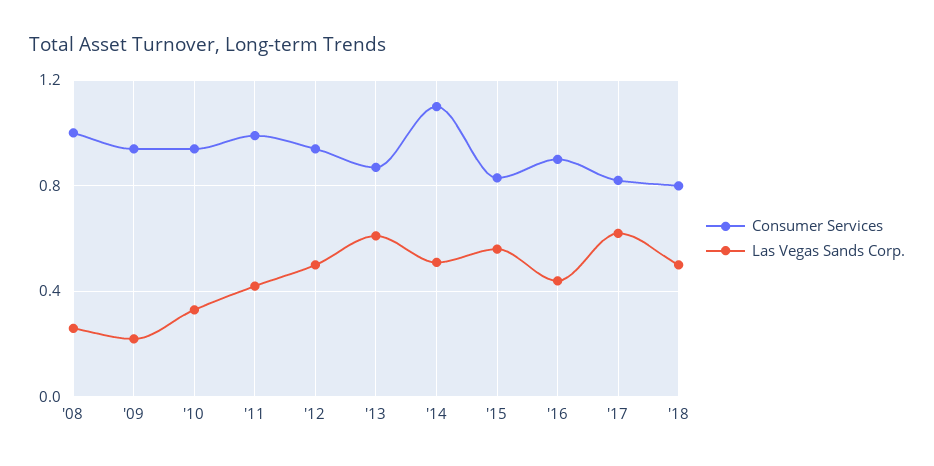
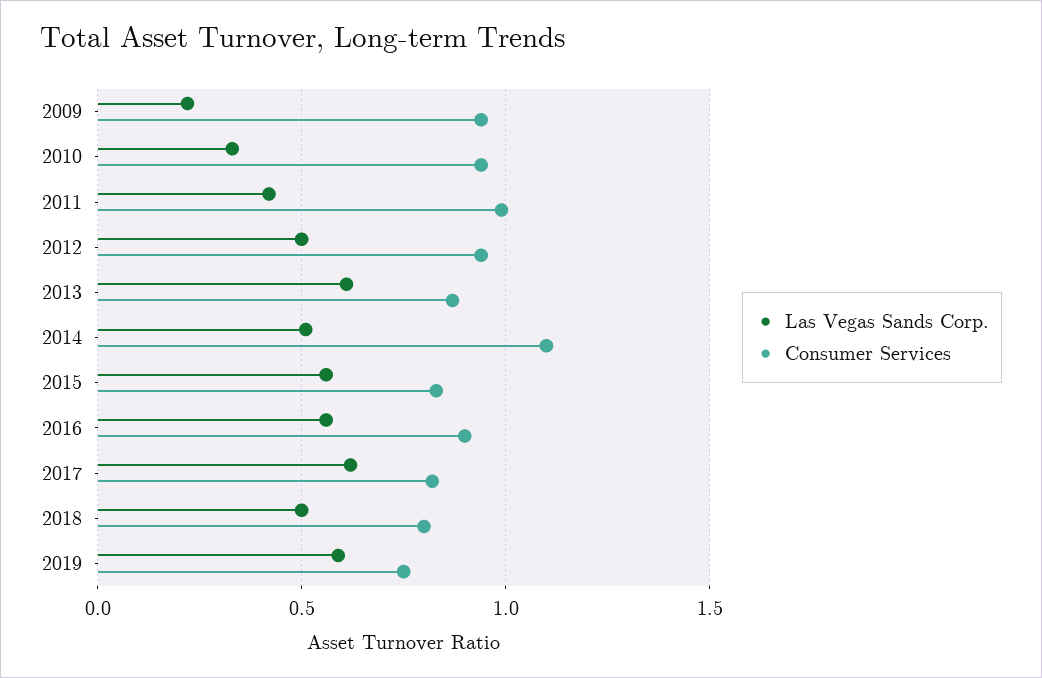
Consumer Services, '08: 1 -> none
Las Vegas Sands Corp., '08: 0.25 -> none
Las Vegas Sands Corp., '16: 0.45 -> 0.55
Las Vegas Sands Corp., 2019: none -> 0.6
Consumer Services, 2019: none -> 0.75

